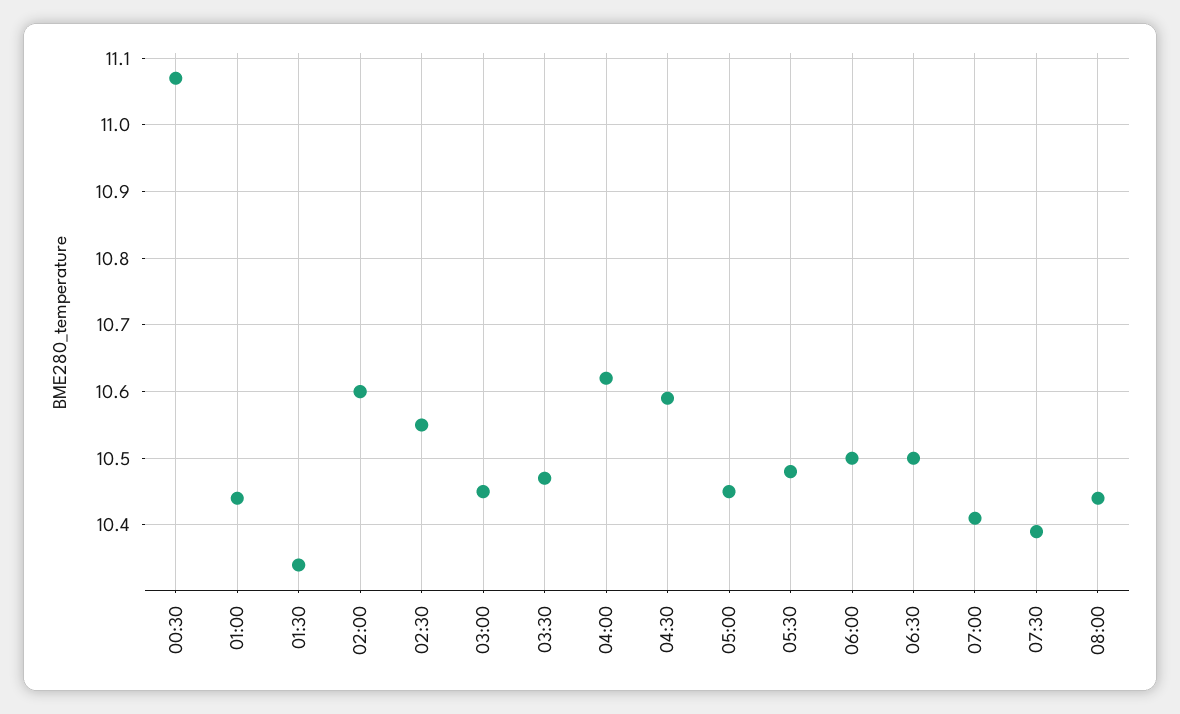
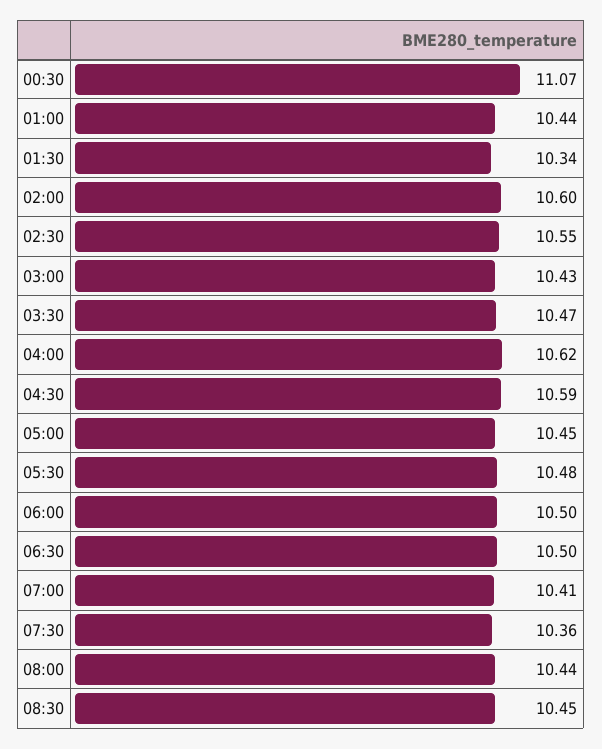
03:00: 10.45 -> 10.43
07:30: 10.39 -> 10.36
08:30: none -> 10.45

